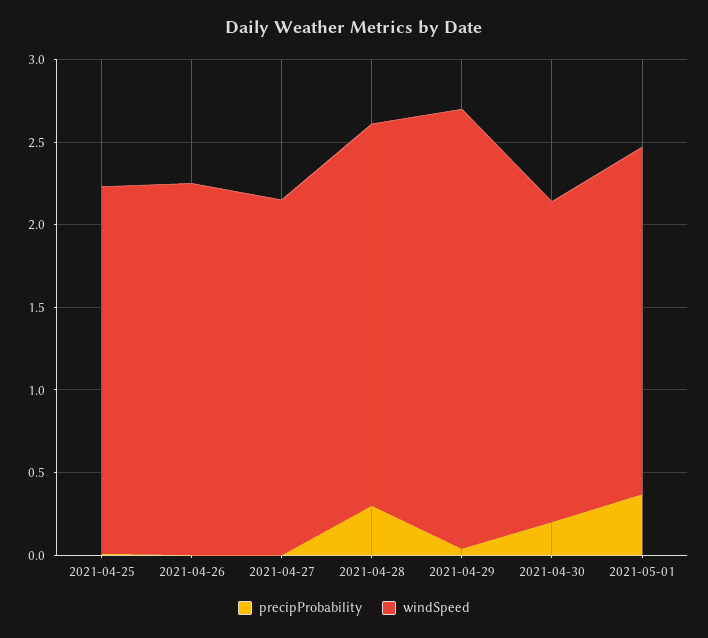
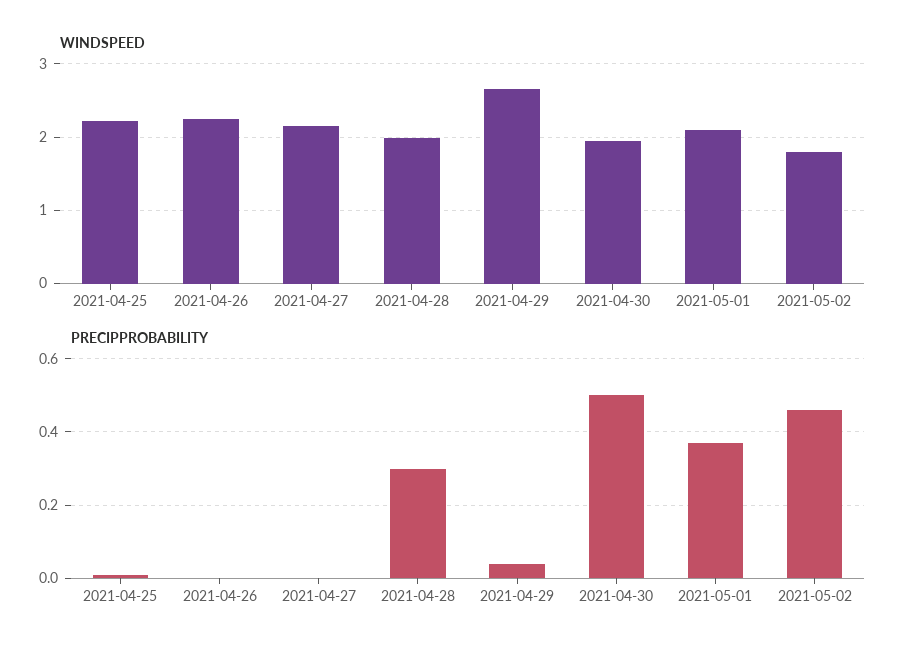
windSpeed, 2021-04-28: 2.3 -> 2
precipProbability, 2021-04-30: 0.2 -> 0.5
windSpeed, 2021-05-02: none -> 1.8
precipProbability, 2021-05-02: none -> 0.45

